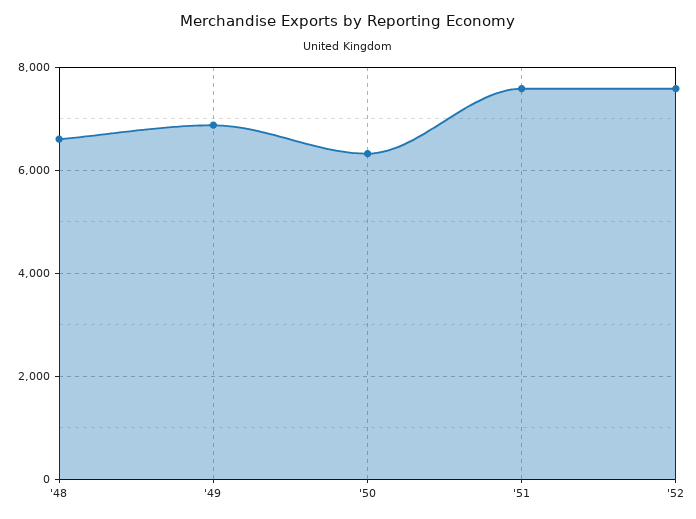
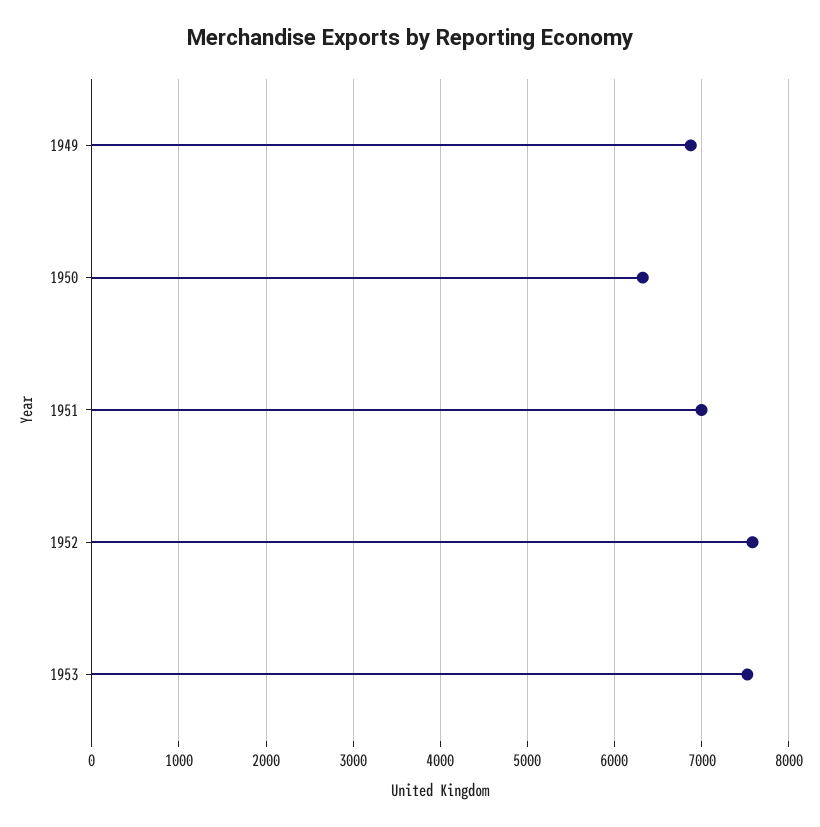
'48: 6600 -> none
'51: 7600 -> 7000
1953: none -> 7500

